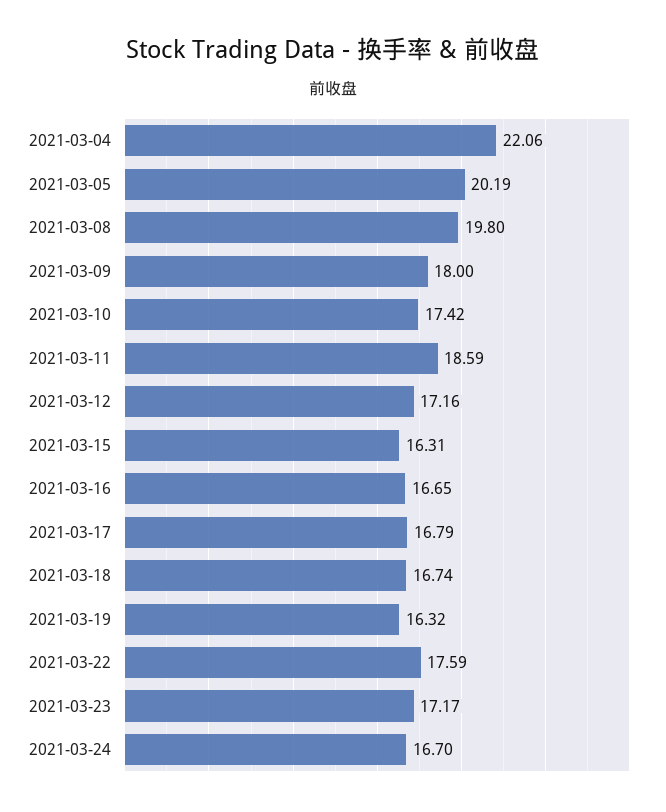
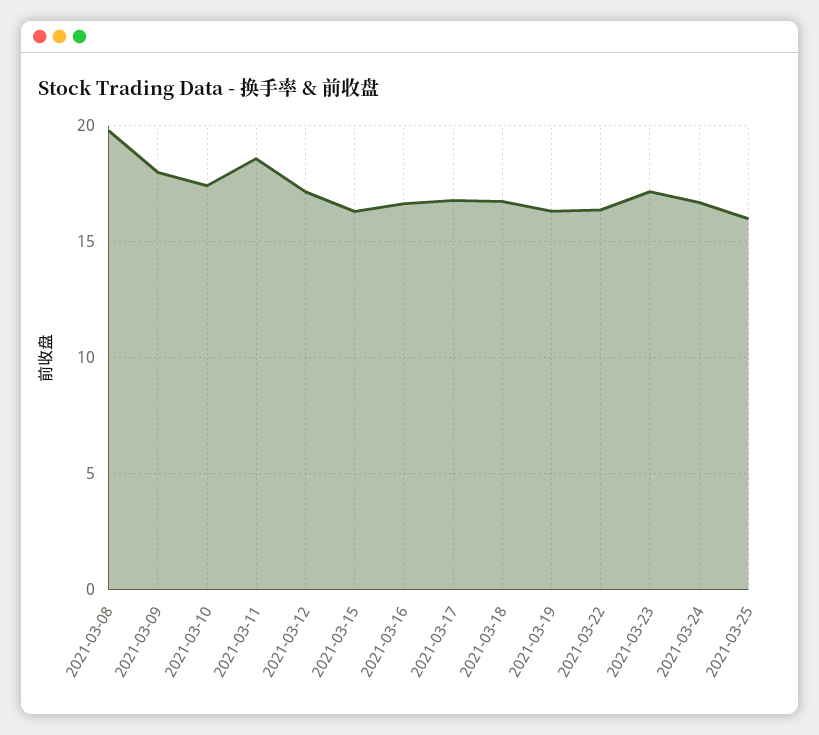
2021-03-04: 22.06 -> none
2021-03-05: 20.19 -> none
2021-03-22: 17.59 -> 16.5
2021-03-25: none -> 16

